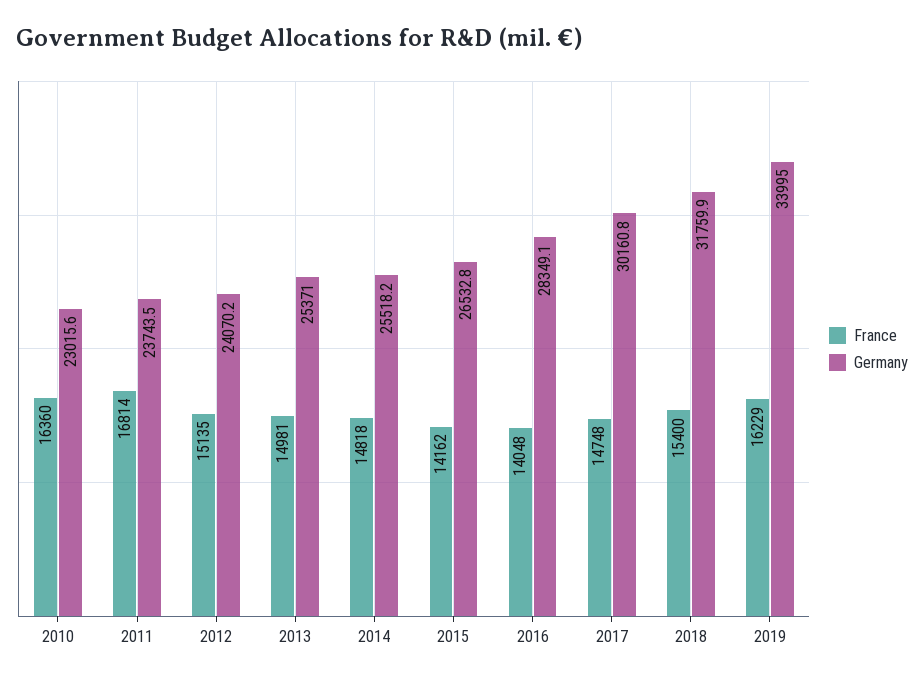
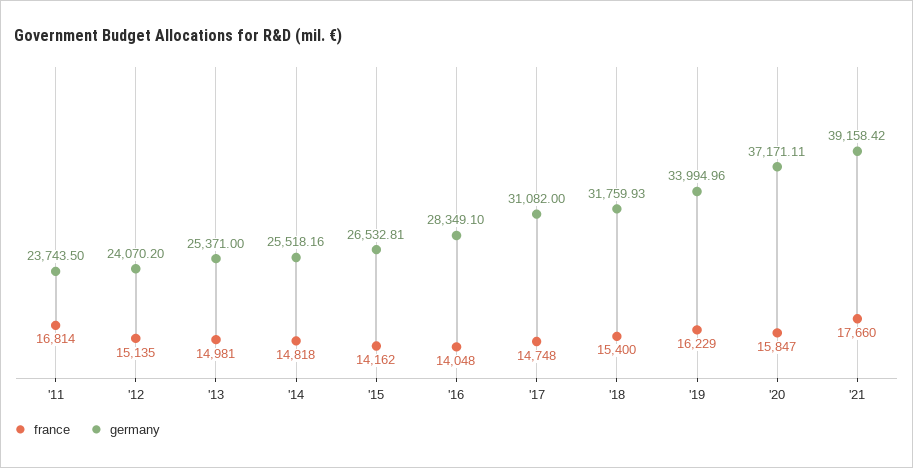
France, 2010: 16360 -> none
Germany, 2010: 23015.6 -> none
Germany, 2017: 30160.8 -> 31082
France, '20: none -> 15847
Germany, '20: none -> 37171.11
France, '21: none -> 17660
Germany, '21: none -> 39158.42

